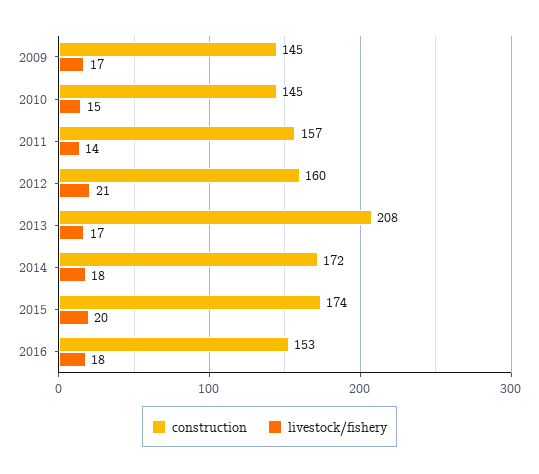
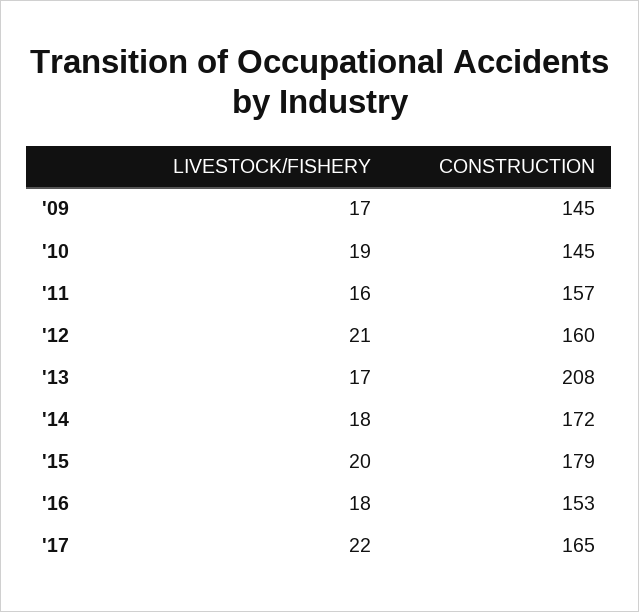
livestock/fishery, 2010: 15 -> 19
livestock/fishery, 2011: 14 -> 16
construction, 2015: 174 -> 179
livestock/fishery, '17: none -> 22
construction, '17: none -> 165

